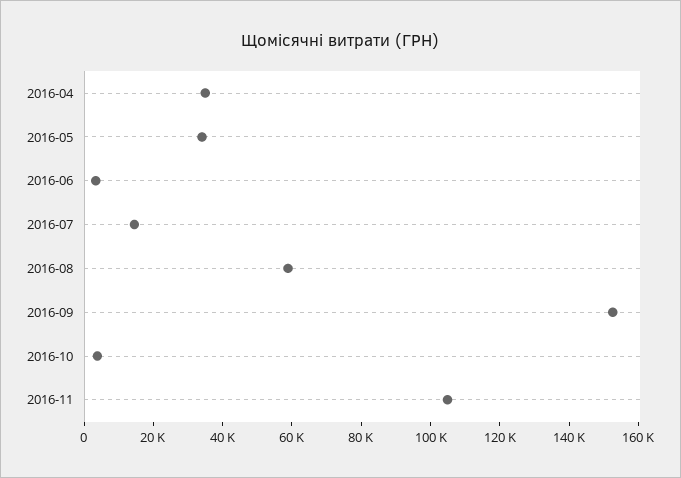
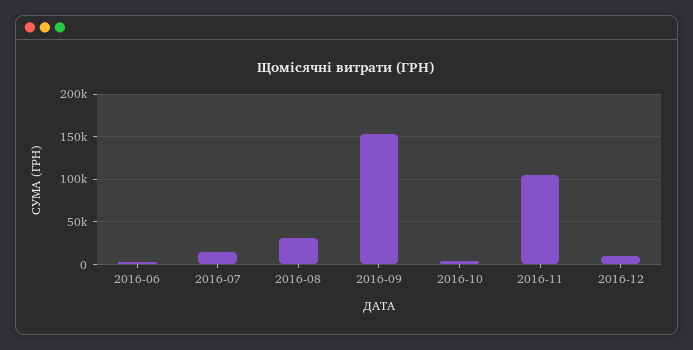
2016-04: 35000 -> none
2016-05: 35000 -> none
2016-08: 60000 -> 30000
2016-12: none -> 10000

